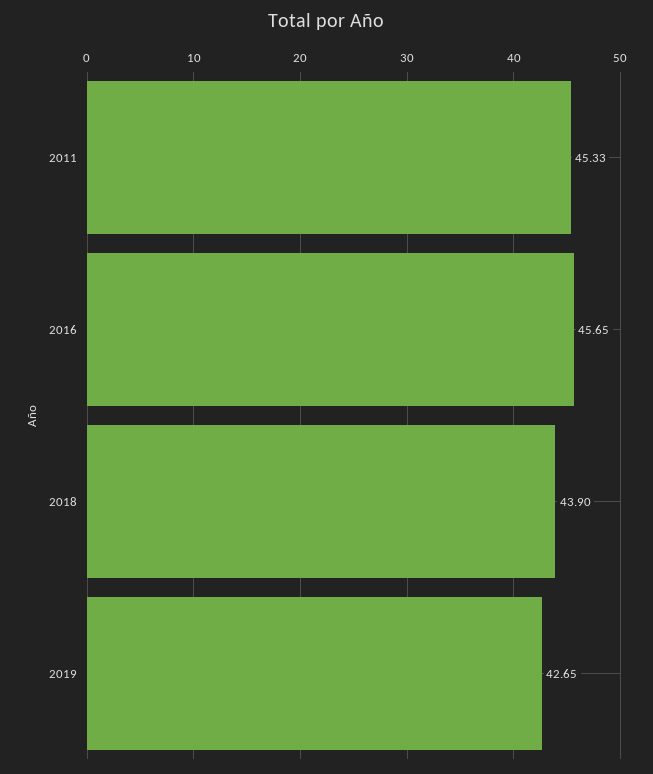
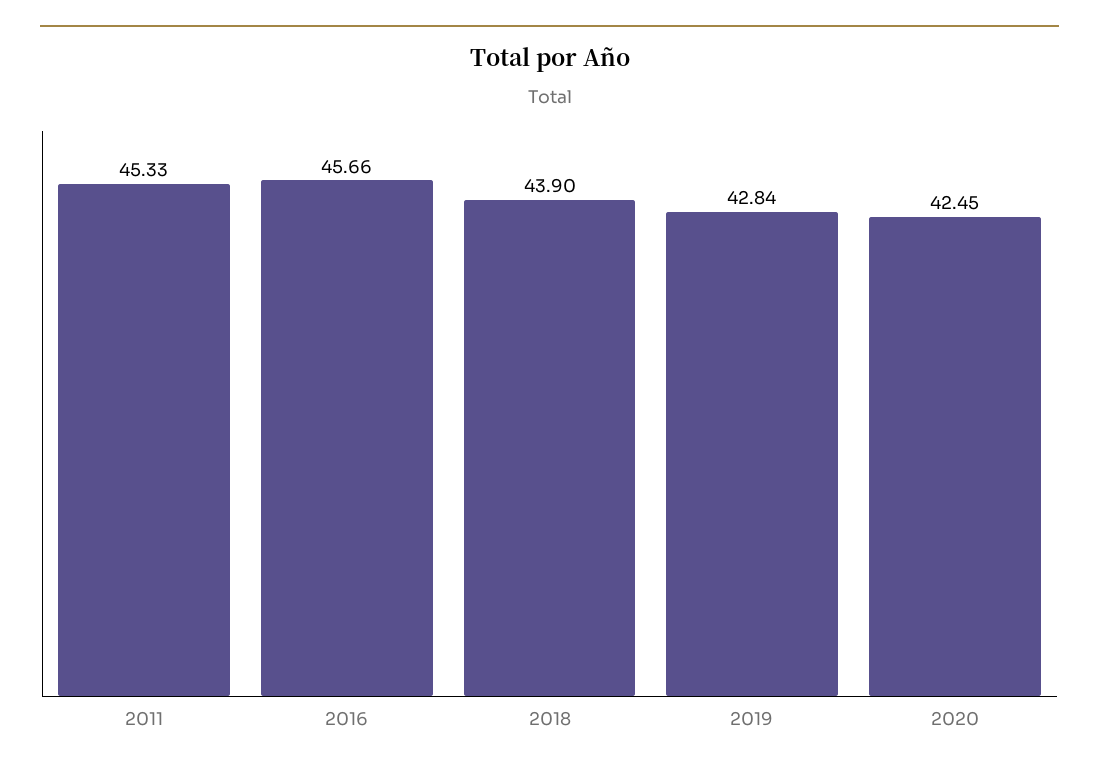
2016: 45.65 -> 45.66
2019: 42.65 -> 42.84
2020: none -> 42.45

